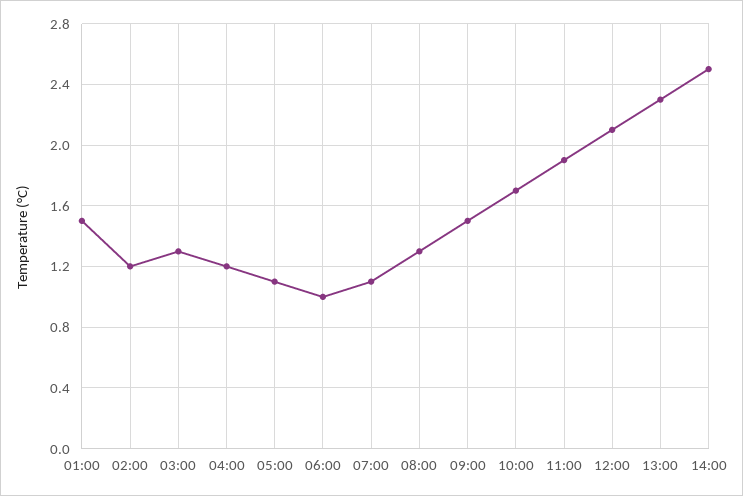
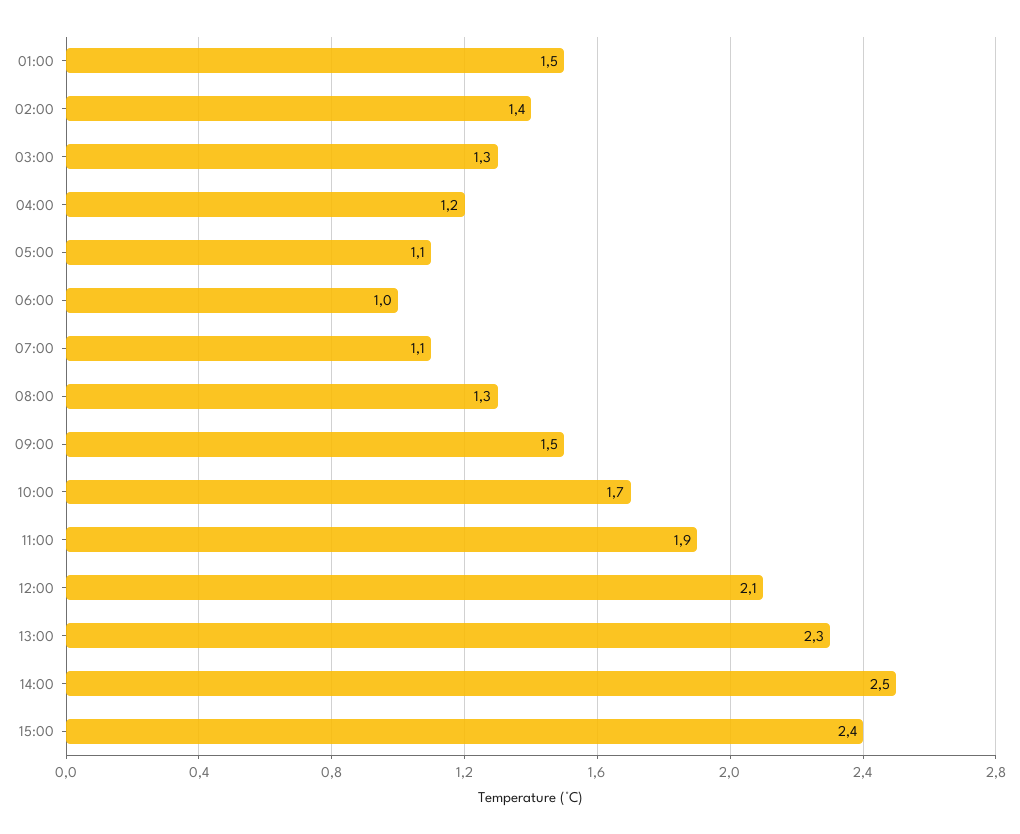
02:00: 1.2 -> 1.4
15:00: none -> 2.4

